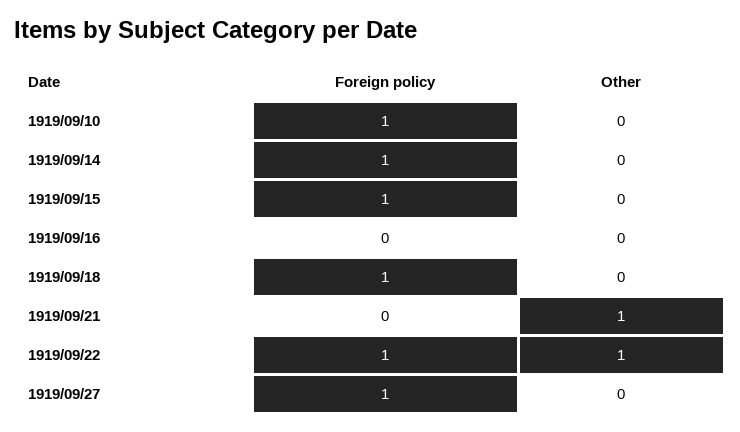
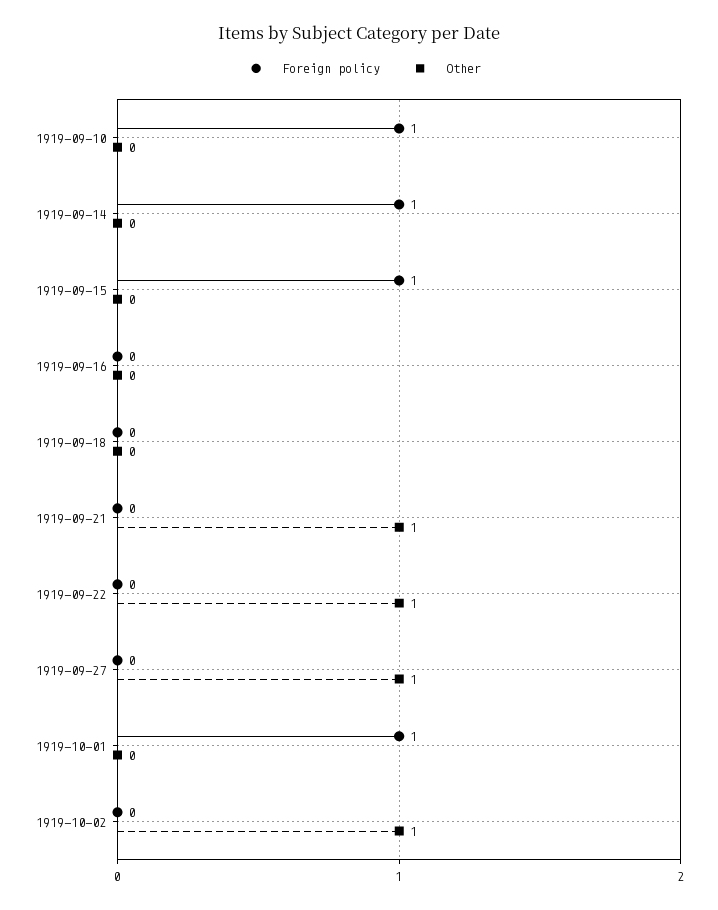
Foreign policy, 1919/09/18: 1 -> 0
Foreign policy, 1919/09/22: 1 -> 0
Foreign policy, 1919/09/27: 1 -> 0
Other, 1919/09/27: 0 -> 1
Foreign policy, 1919-10-01: none -> 1
Other, 1919-10-01: none -> 0
Foreign policy, 1919-10-02: none -> 0
Other, 1919-10-02: none -> 1

